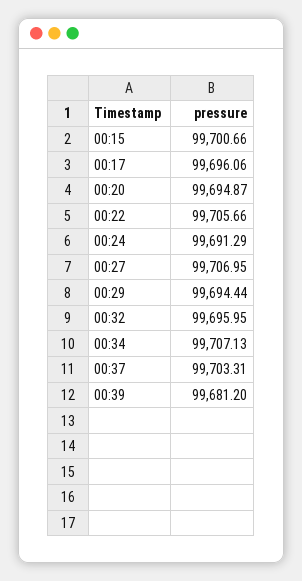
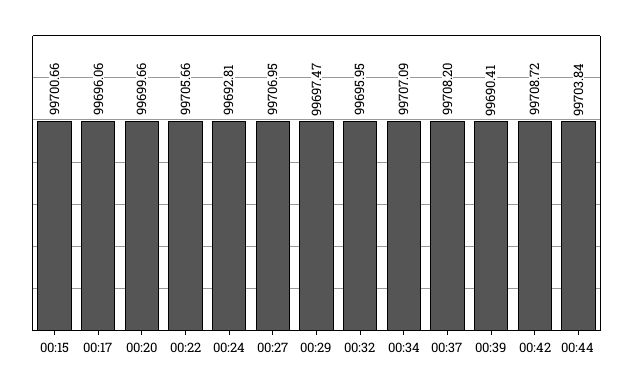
00:20: 99694.87 -> 99699.66
00:24: 99691.29 -> 99692.81
00:29: 99694.44 -> 99697.47
00:34: 99707.13 -> 99707.09
00:37: 99703.31 -> 99708.2
00:39: 99681.2 -> 99690.41
00:42: none -> 99708.72
00:44: none -> 99703.84

